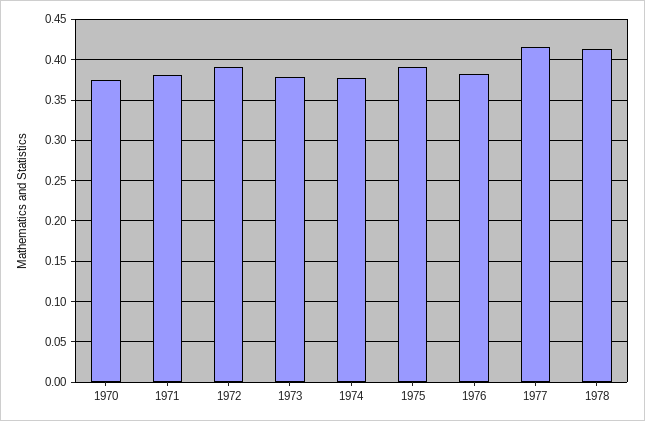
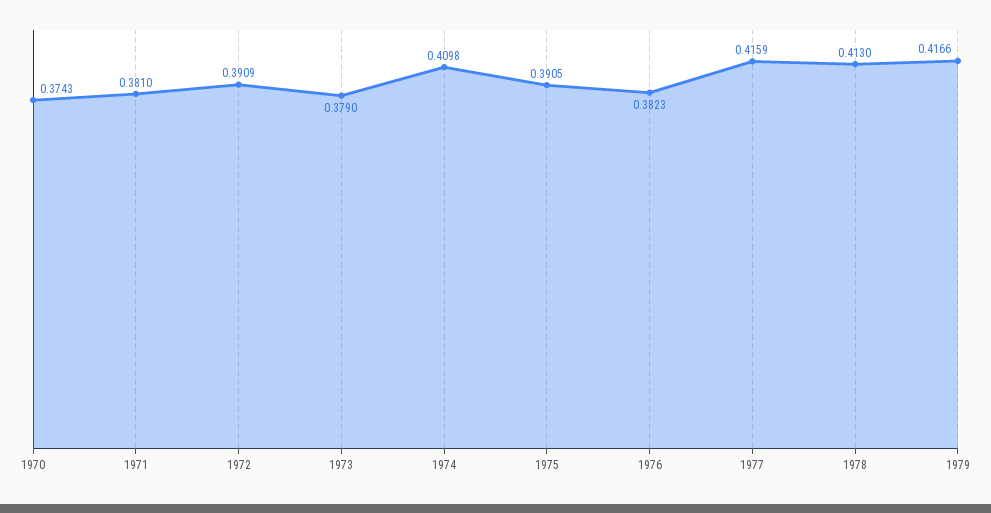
1974: 0.38 -> 0.4098
1979: none -> 0.4166

